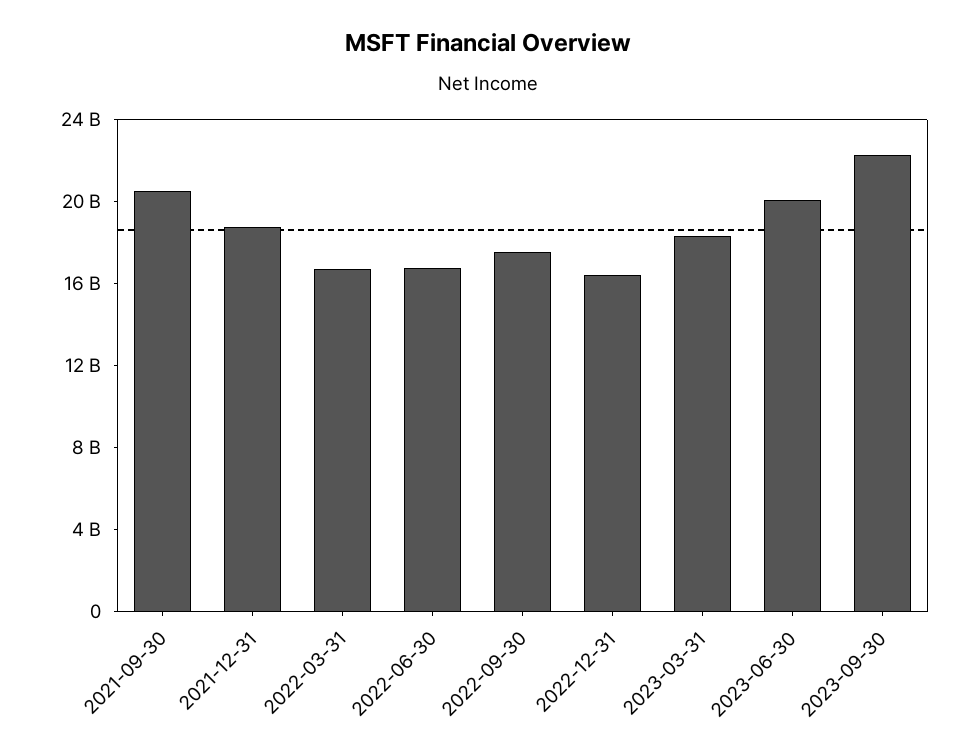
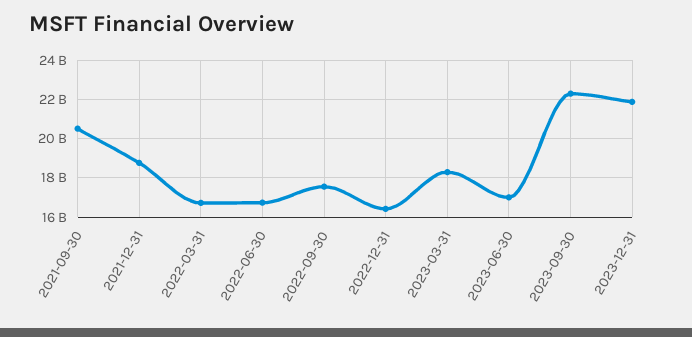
2023-06-30: 20000000000 -> 17000000000
2023-12-31: none -> 22000000000

